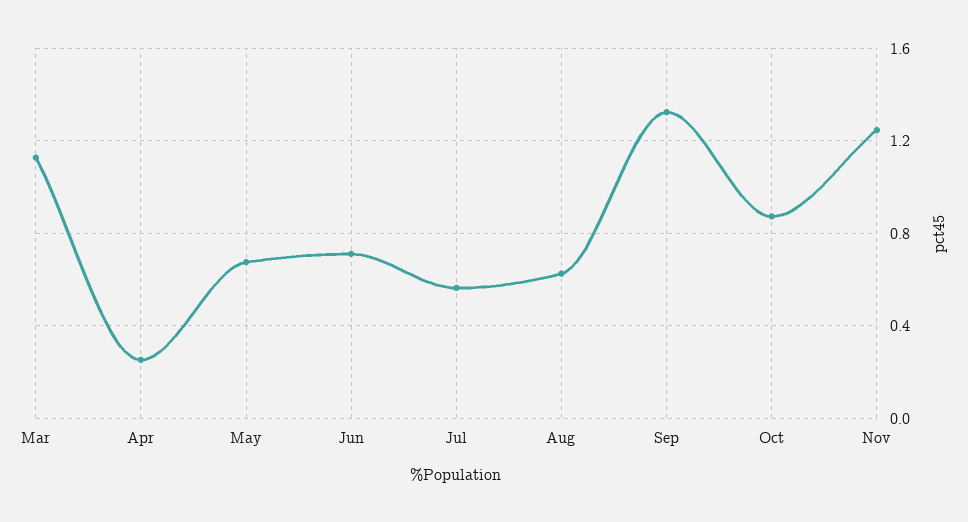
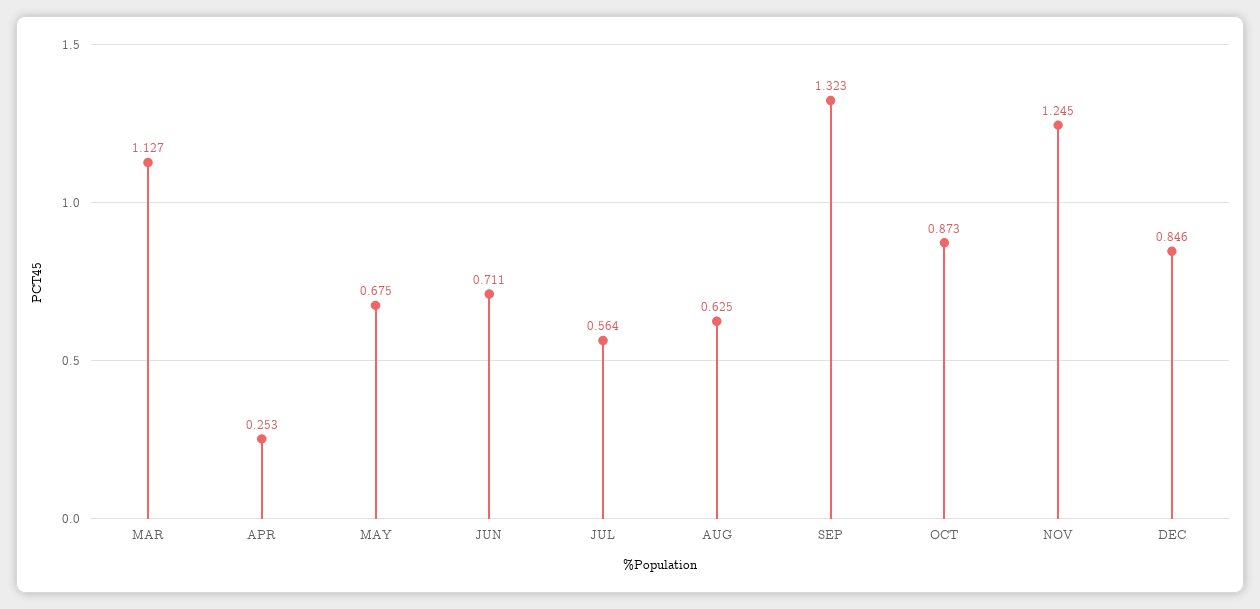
DEC: none -> 0.846

